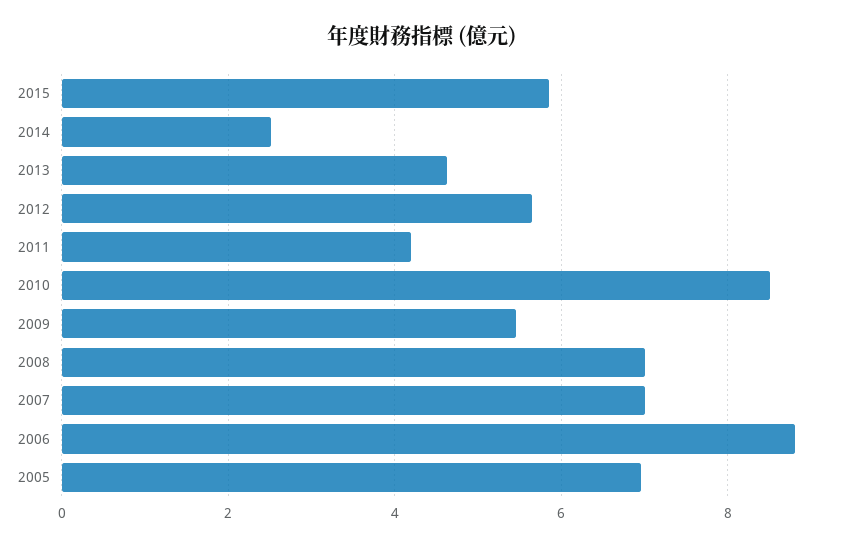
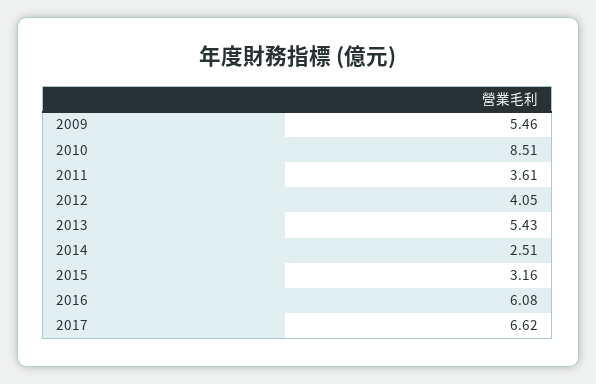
2015: 5.8 -> 3.16
2013: 4.6 -> 5.43
2012: 5.6 -> 4.05
2011: 4.2 -> 3.61
2008: 7 -> none
2007: 7 -> none
2006: 8.8 -> none
2005: 7 -> none
2016: none -> 6.08
2017: none -> 6.62

